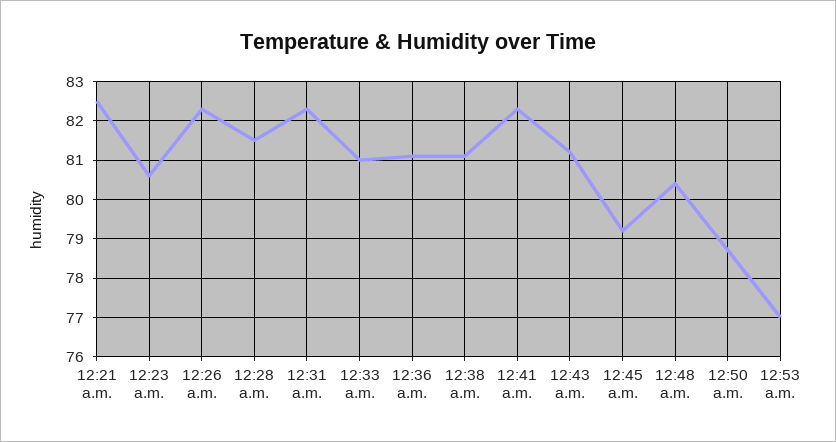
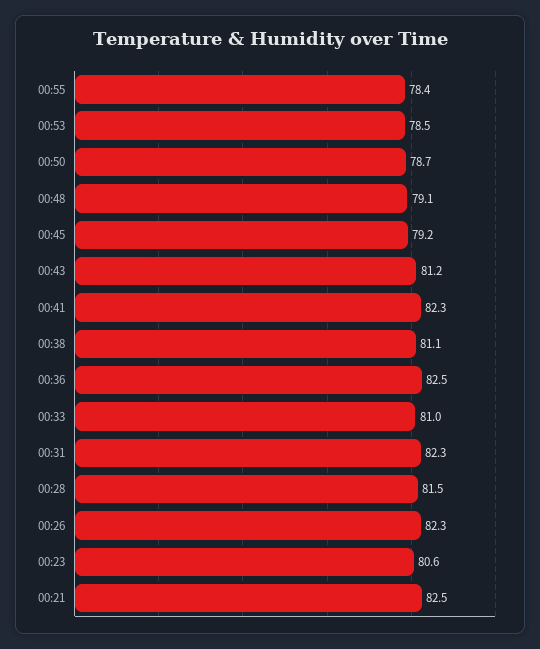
12:36 a.m.: 81 -> 82.5
12:48 a.m.: 80.5 -> 79.1
12:53 a.m.: 77 -> 78.5
00:55: none -> 78.4

